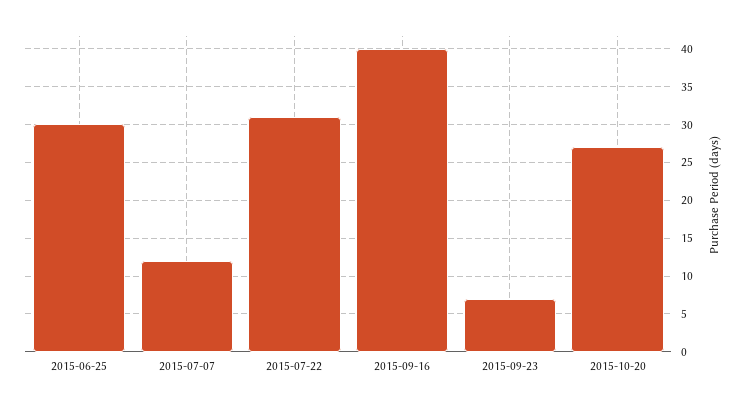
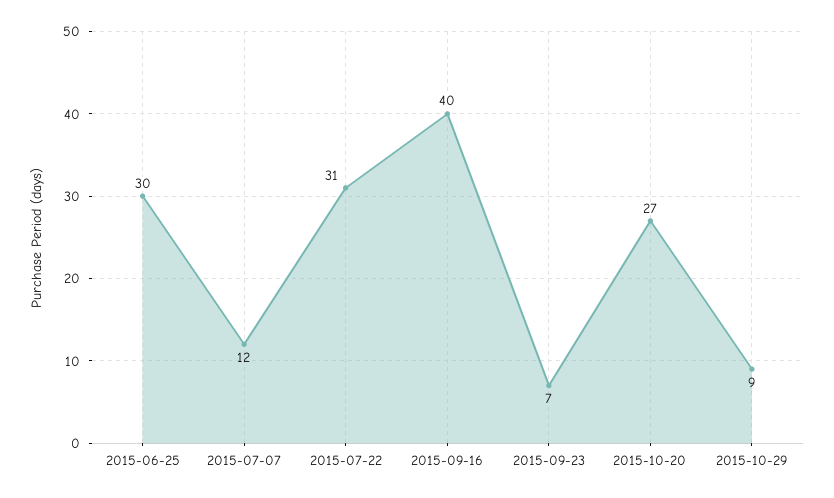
2015-10-29: none -> 9

